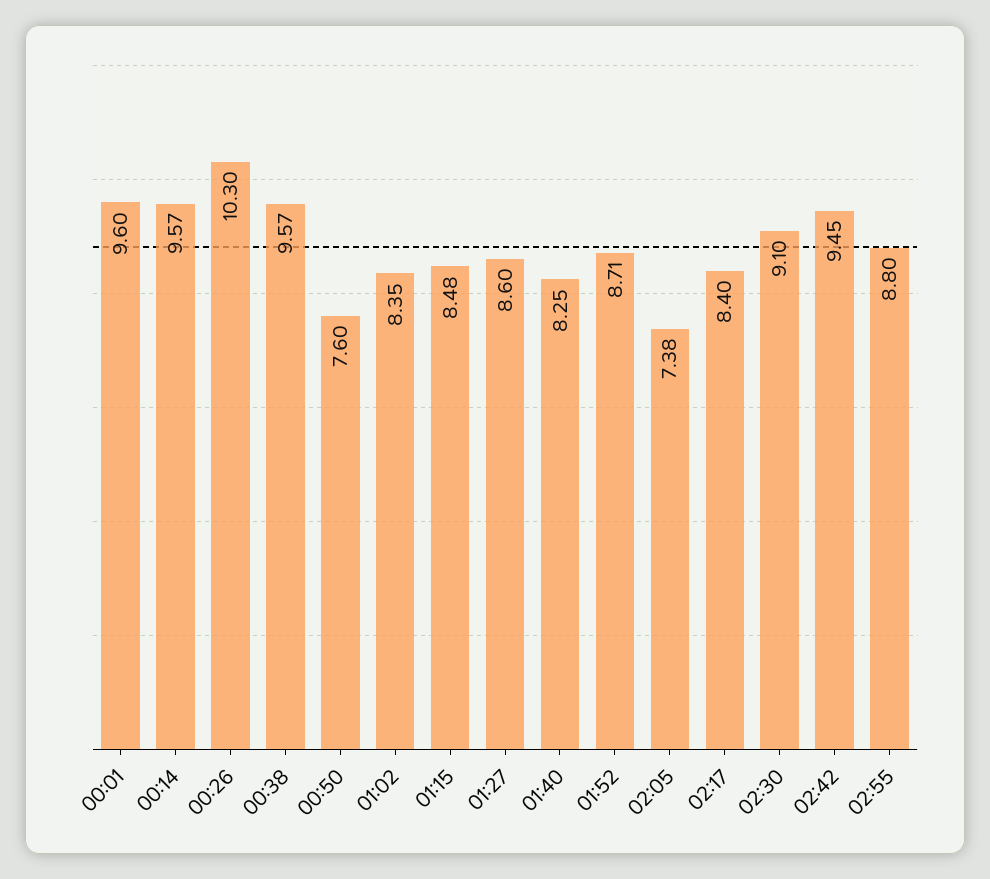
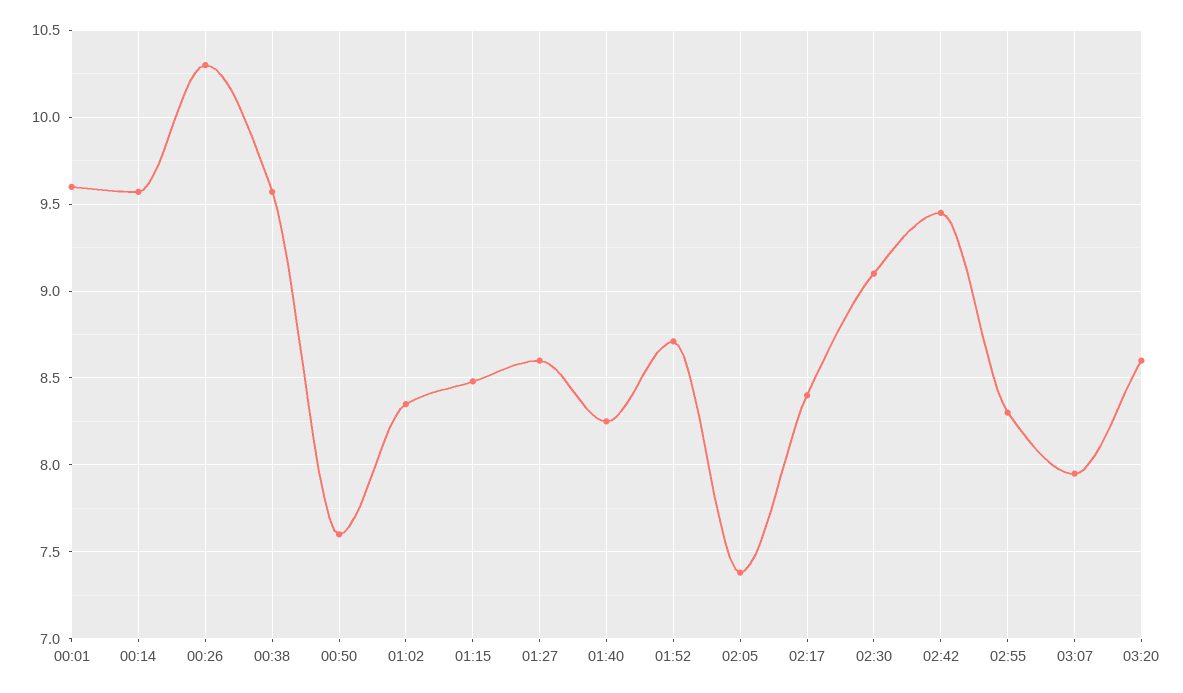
02:55: 8.8 -> 8.3
03:07: none -> 7.95
03:20: none -> 8.6

